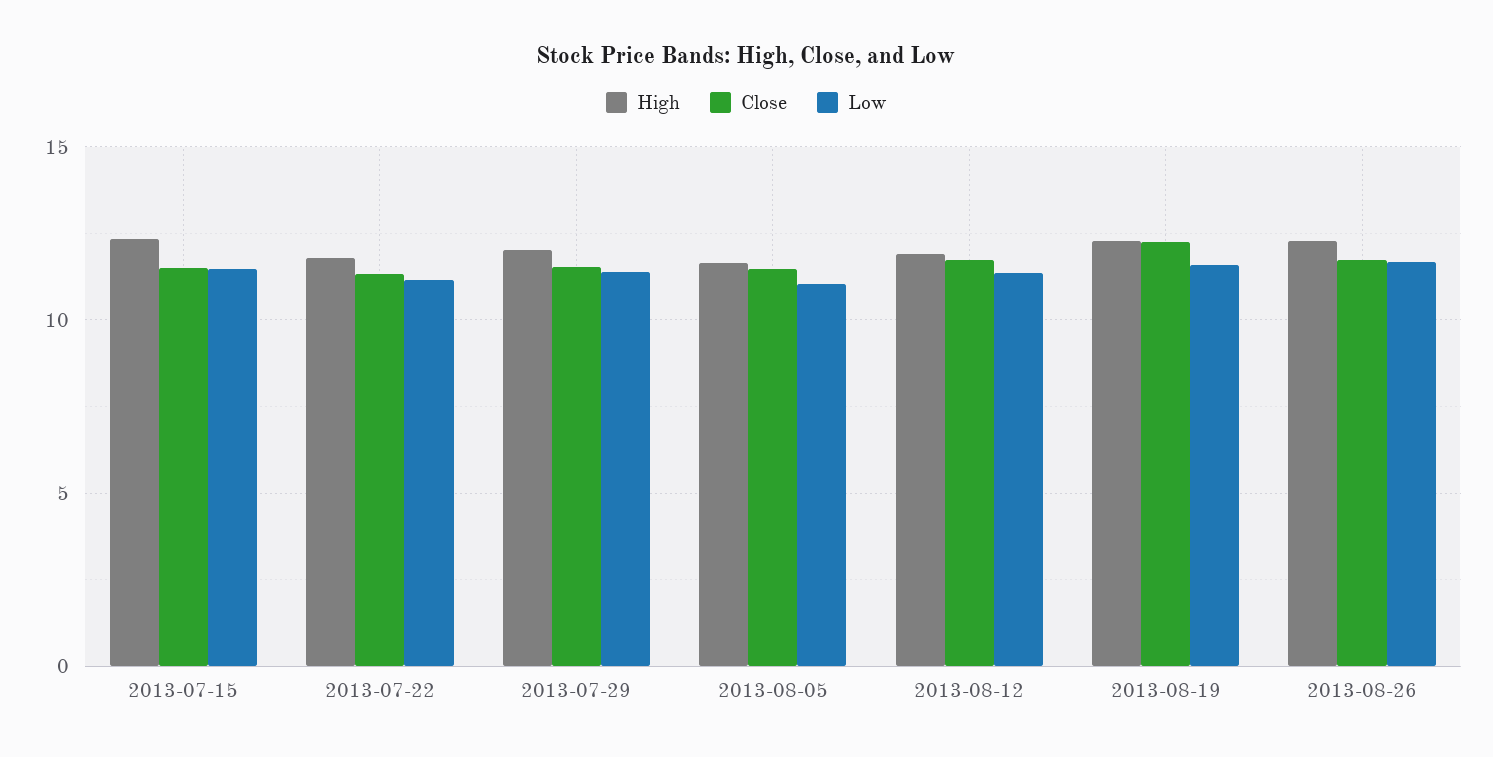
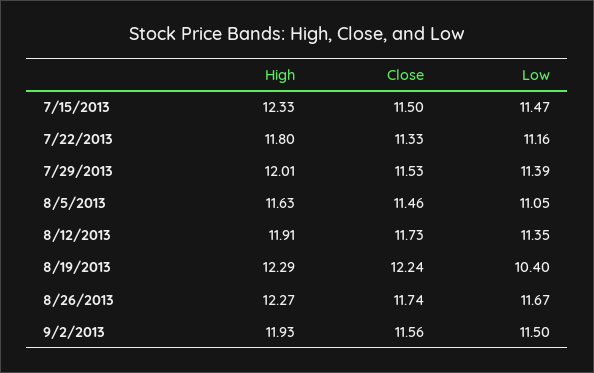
Low, 2013-08-19: 11.5 -> 10.4
High, 9/2/2013: none -> 11.93
Close, 9/2/2013: none -> 11.56
Low, 9/2/2013: none -> 11.5

